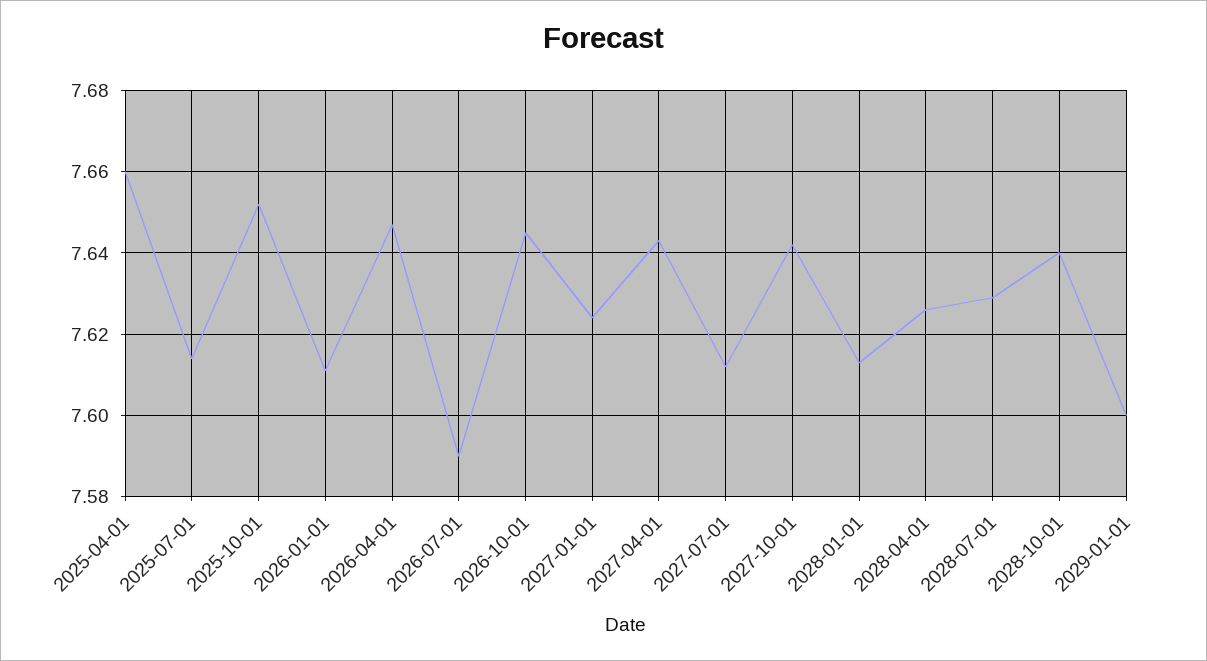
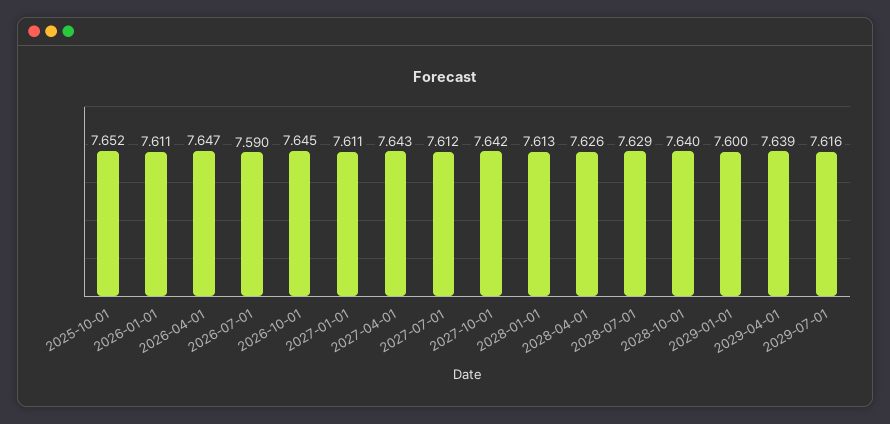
2025-04-01: 7.66 -> none
2025-07-01: 7.615 -> none
2027-01-01: 7.625 -> 7.611
2029-04-01: none -> 7.639
2029-07-01: none -> 7.616

